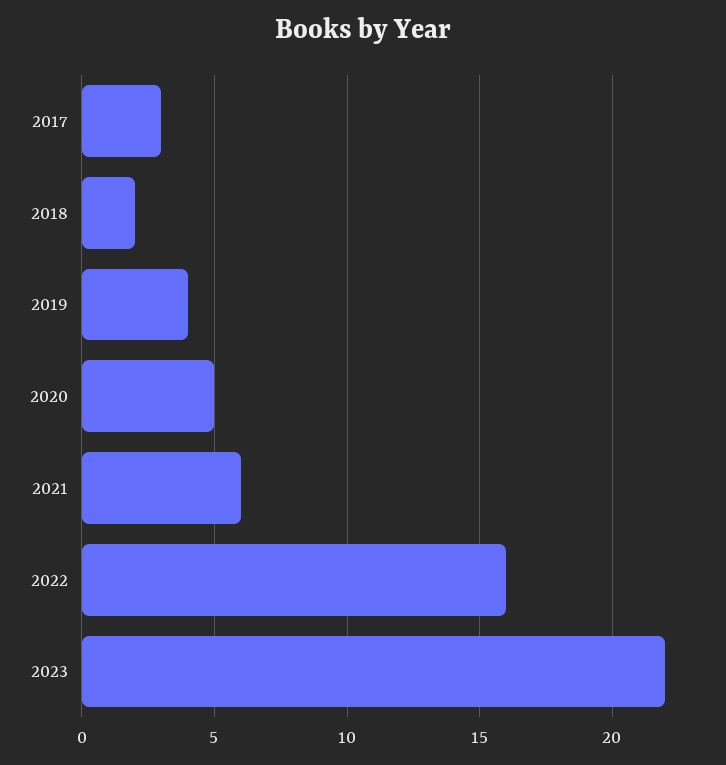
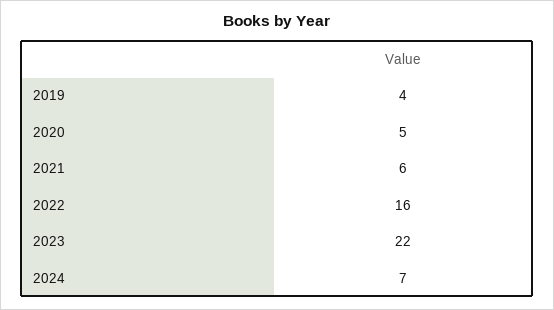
2017: 3 -> none
2018: 2 -> none
2024: none -> 7

